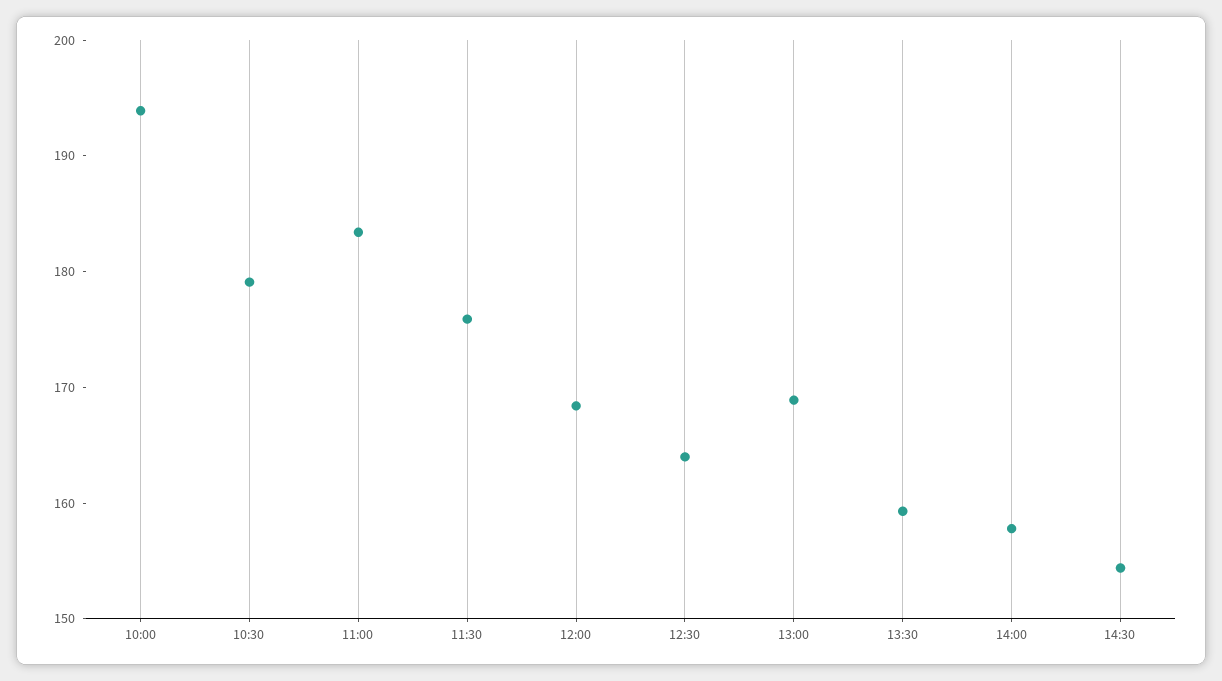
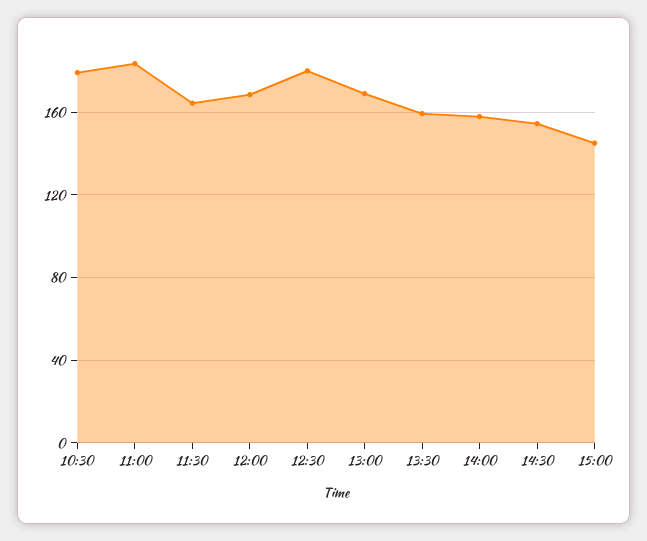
10:00: 194 -> none
11:30: 176 -> 165
12:30: 164 -> 180
15:00: none -> 145

